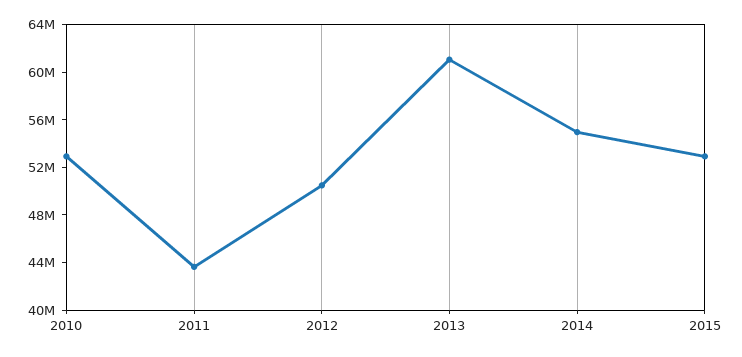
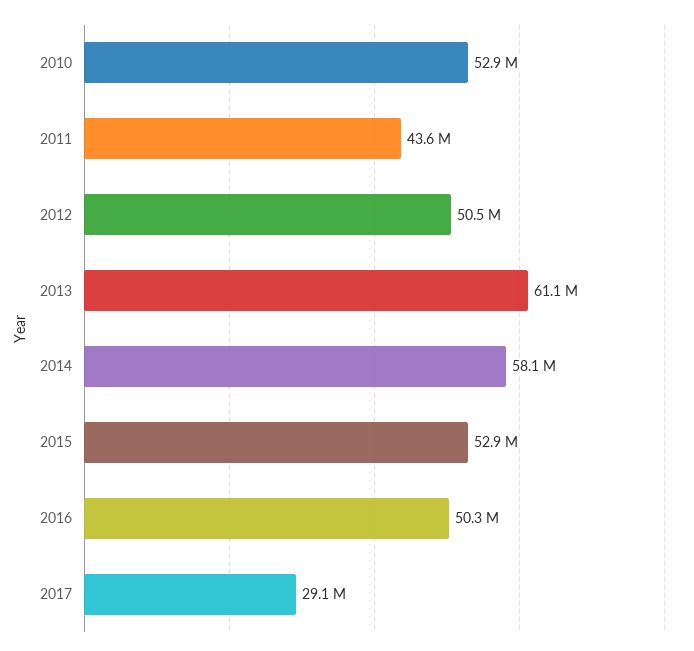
2014: 55000000 -> 58100000
2016: none -> 50300000
2017: none -> 29100000

